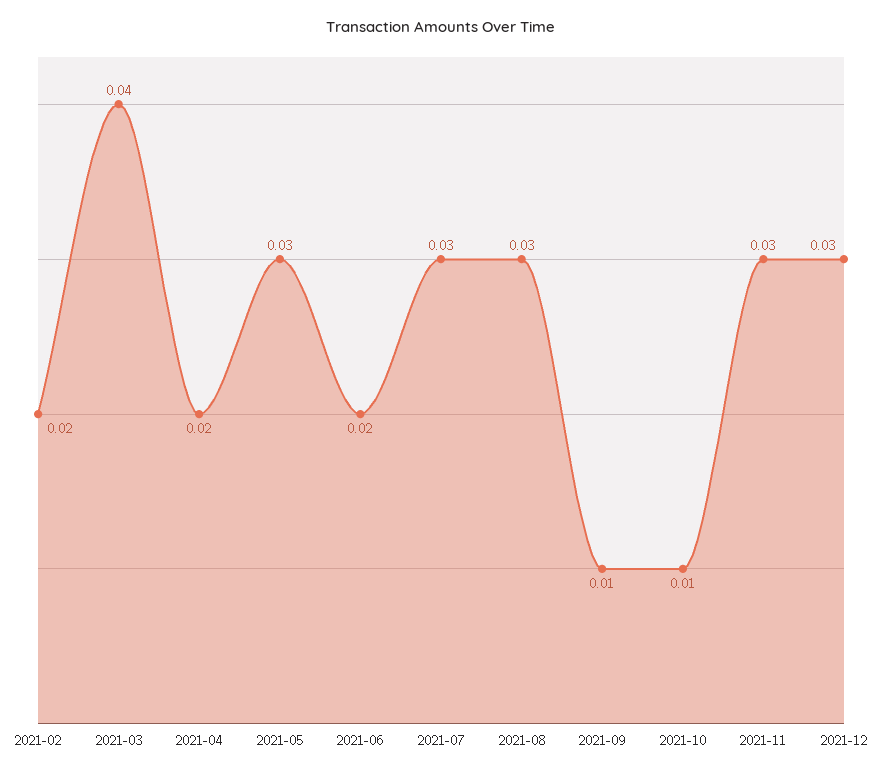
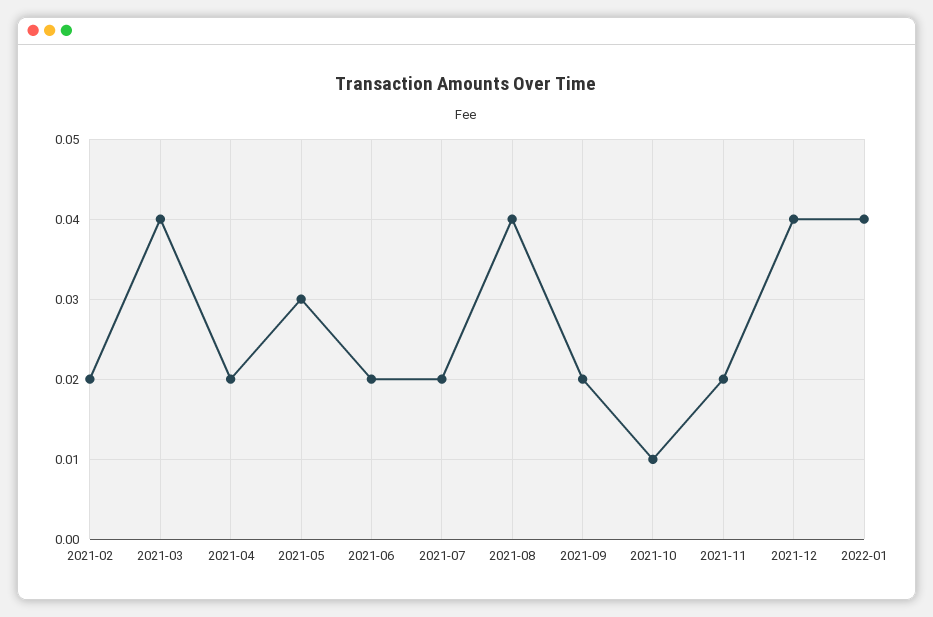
2021-07: 0.03 -> 0.02
2021-08: 0.03 -> 0.04
2021-09: 0.01 -> 0.02
2021-11: 0.03 -> 0.02
2021-12: 0.03 -> 0.04
2022-01: none -> 0.04

